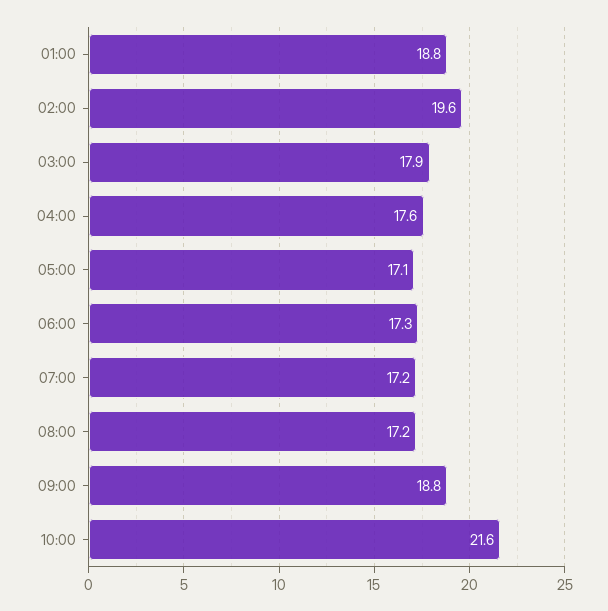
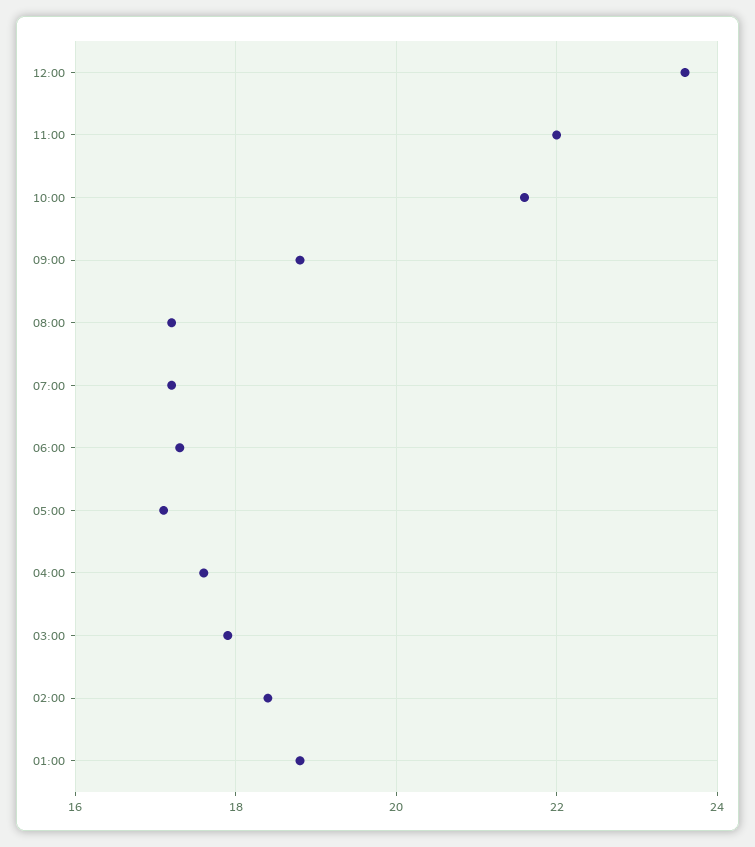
02:00: 19.6 -> 18.5
12:00: none -> 23.5
11:00: none -> 22

